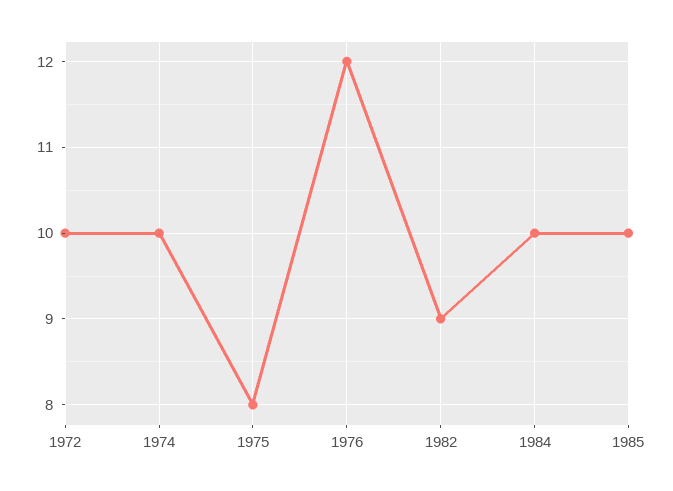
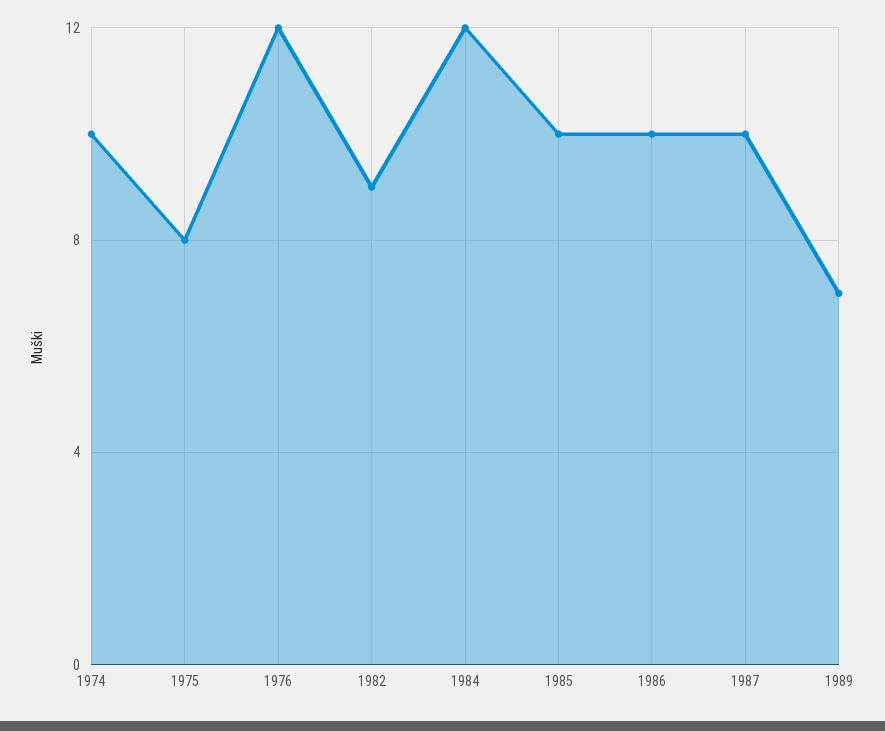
1972: 10 -> none
1984: 10 -> 12
1986: none -> 10
1987: none -> 10
1989: none -> 7

